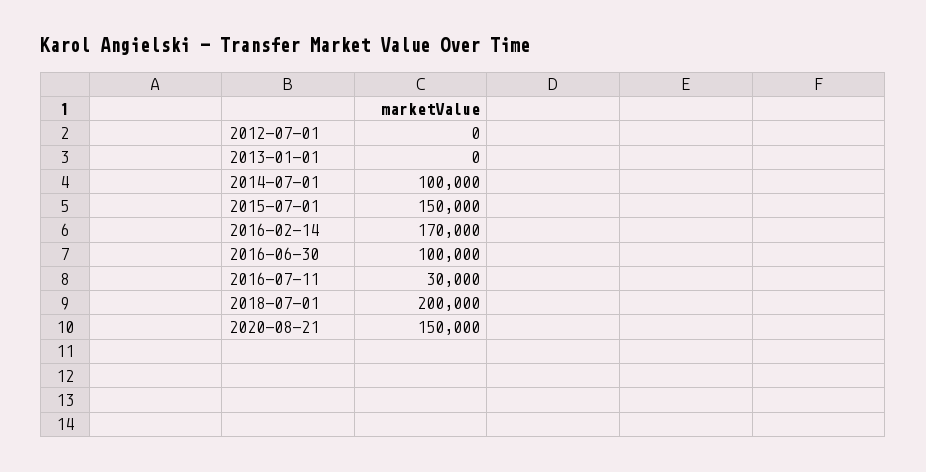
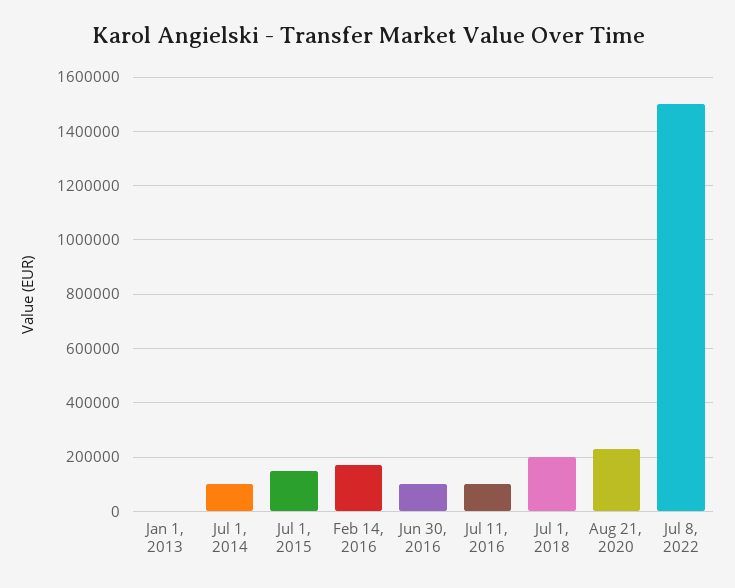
2012-07-01: 0 -> none
2016-07-11: 30000 -> 100000
2020-08-21: 150000 -> 225000
Jul 8, 2022: none -> 1500000

